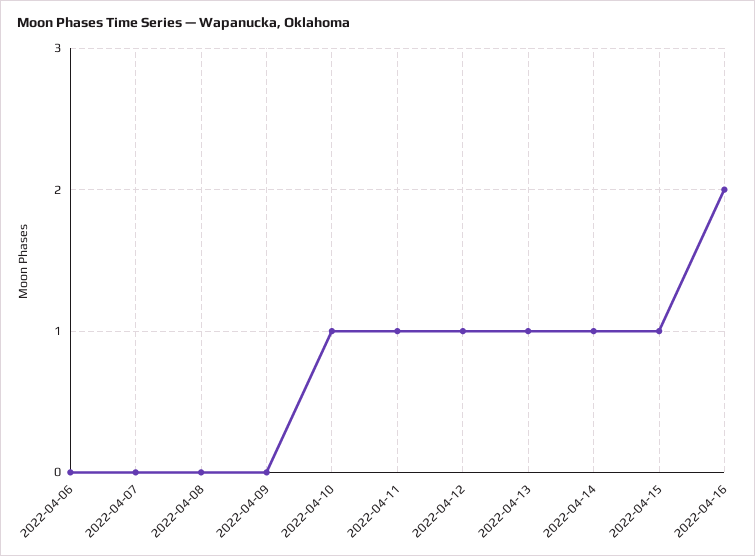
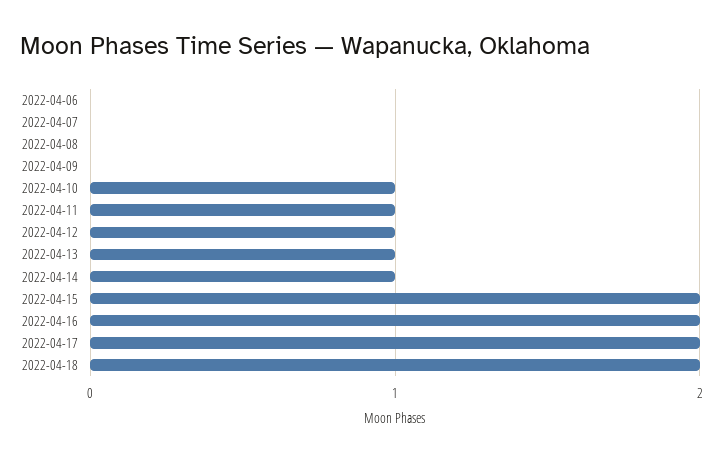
2022-04-15: 1 -> 2
2022-04-17: none -> 2
2022-04-18: none -> 2

